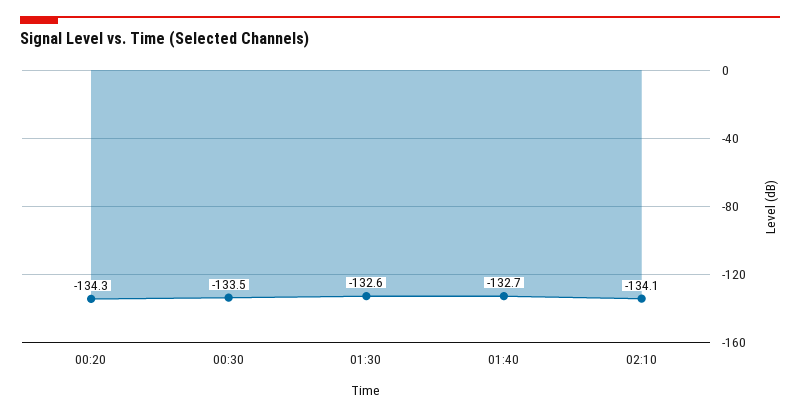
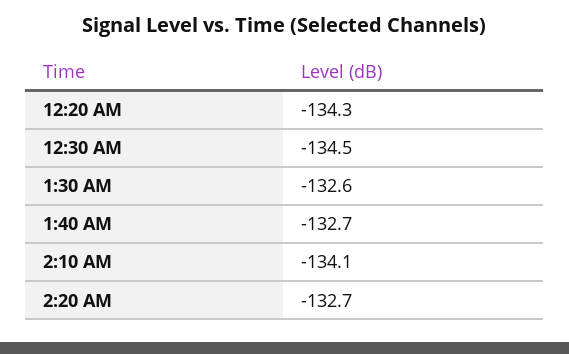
00:30: -133.5 -> -134.5
2:20 AM: none -> -132.7

